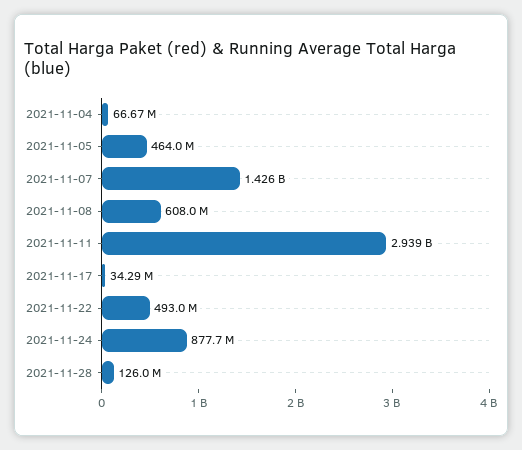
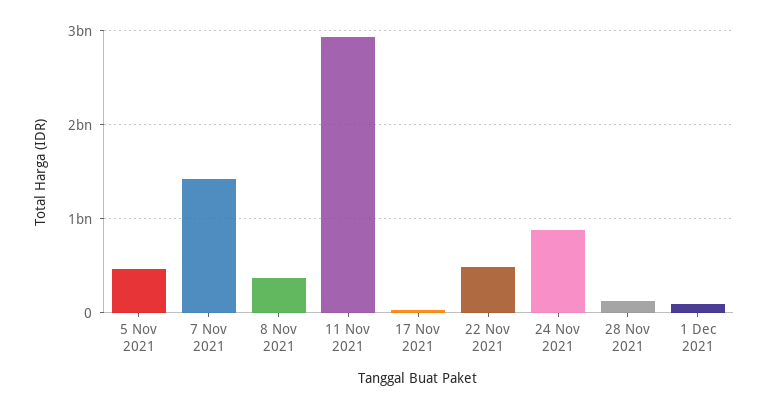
2021-11-04: 66670000 -> none
2021-11-08: 608000000 -> 400000000
1 Dec 2021: none -> 100000000

